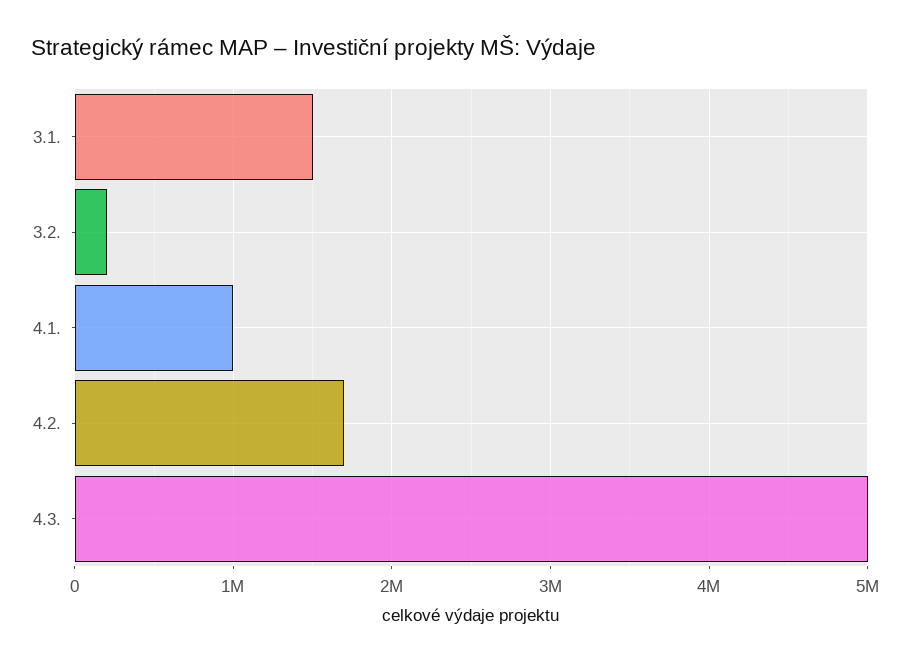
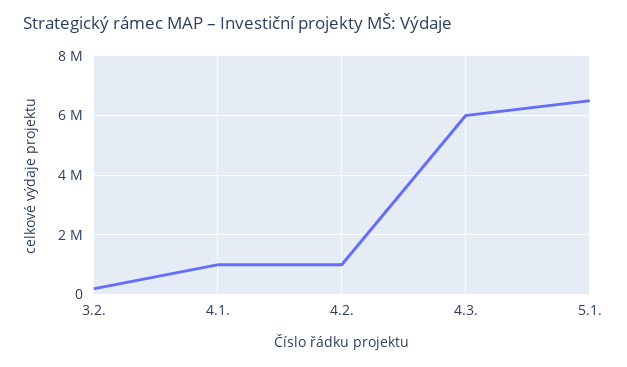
3.1.: 1500000 -> none
4.2.: 1700000 -> 1000000
4.3.: 5000000 -> 6000000
5.1.: none -> 6500000

